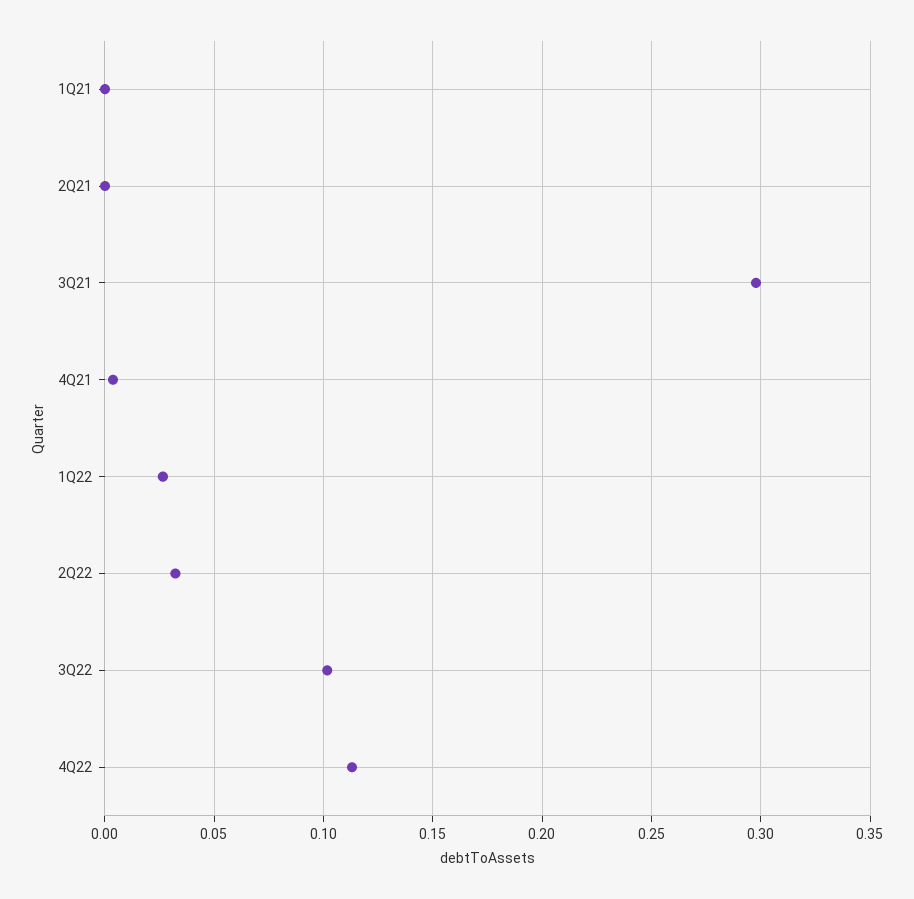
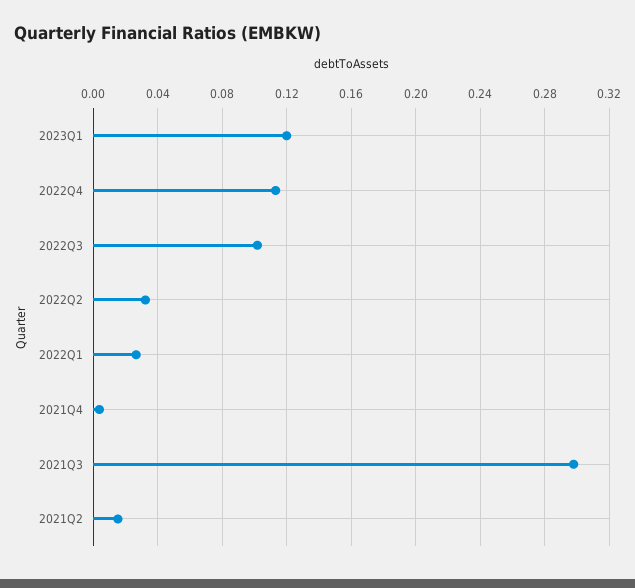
1Q21: 0 -> none
2Q21: 0 -> 0.015
2023Q1: none -> 0.12

